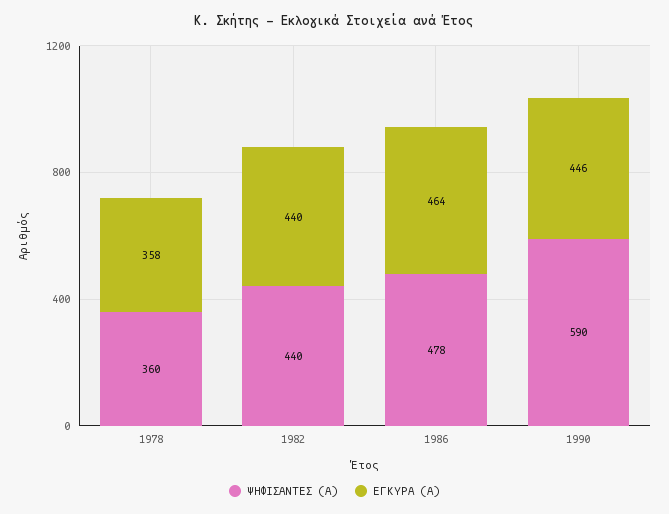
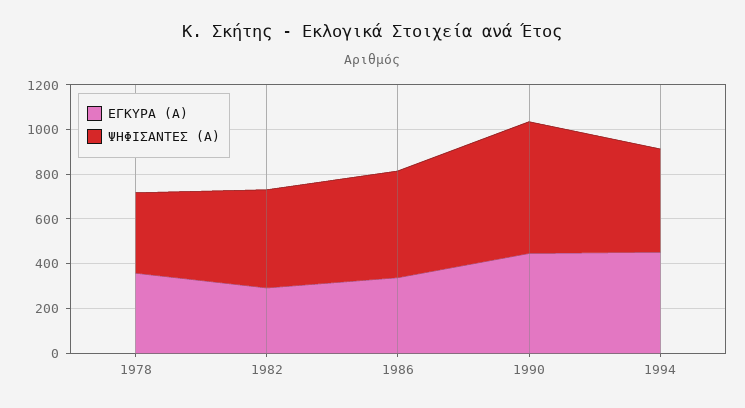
ΕΓΚΥΡΑ (Α), 1982: 440 -> 300
ΕΓΚΥΡΑ (Α), 1986: 464 -> 350
ΕΓΚΥΡΑ (Α), 1994: none -> 450
ΨΗΦΙΣΑΝΤΕΣ (Α), 1994: none -> 450

